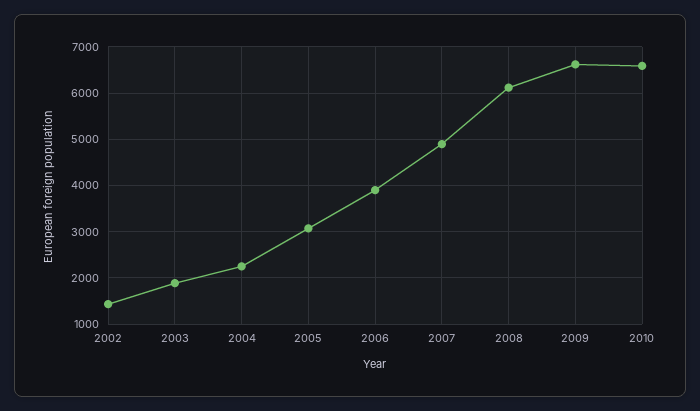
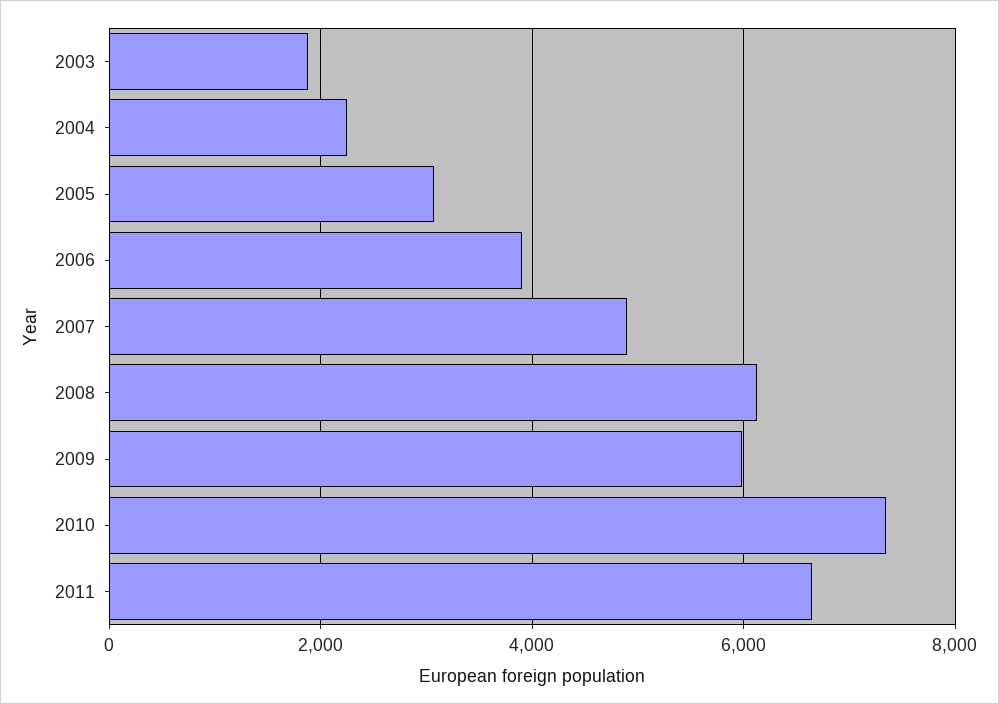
2002: 1400 -> none
2009: 6600 -> 6000
2010: 6600 -> 7400
2011: none -> 6600

